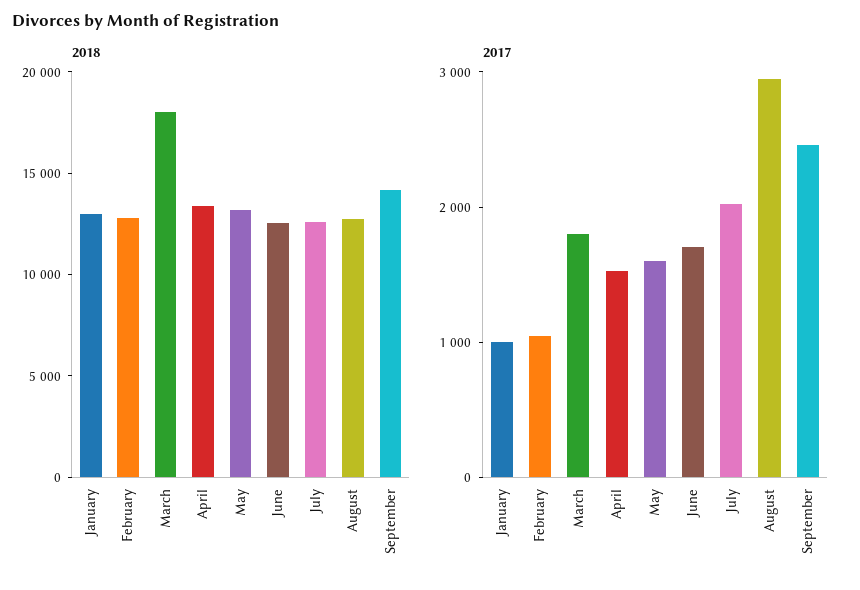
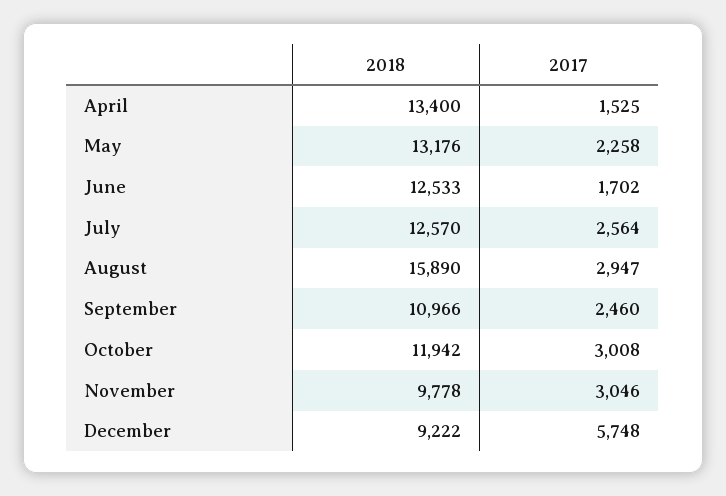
2018, January: 13000 -> none
2018, February: 13000 -> none
2018, March: 18000 -> none
2018, August: 13000 -> 15890
2018, September: 14000 -> 10966
2017, January: 1000 -> none
2017, February: 1000 -> none
2017, March: 1800 -> none
2017, May: 1600 -> 2258
2017, July: 2000 -> 2564
2018, October: none -> 11942
2017, October: none -> 3008
2018, November: none -> 9778
2017, November: none -> 3046
2018, December: none -> 9222
2017, December: none -> 5748

